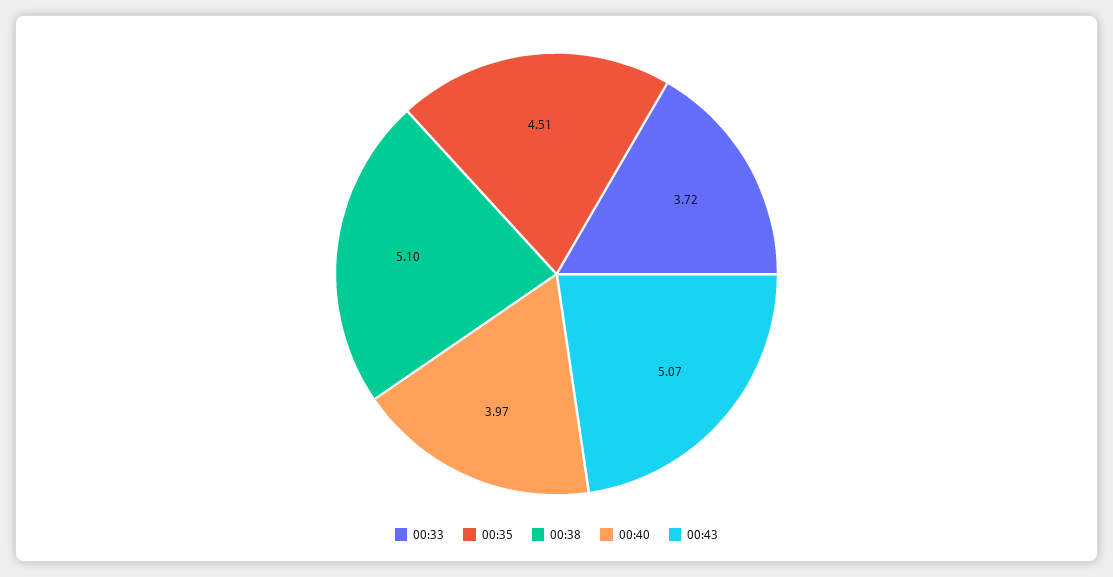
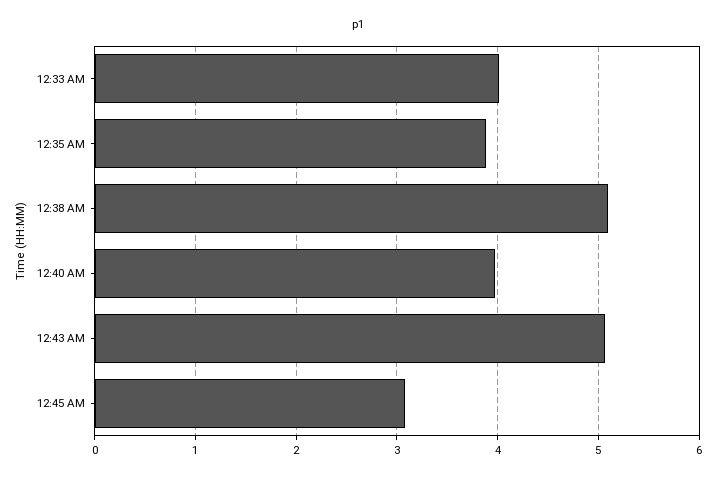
00:33: 3.72 -> 4
00:35: 4.51 -> 3.9
12:45 AM: none -> 3.1

